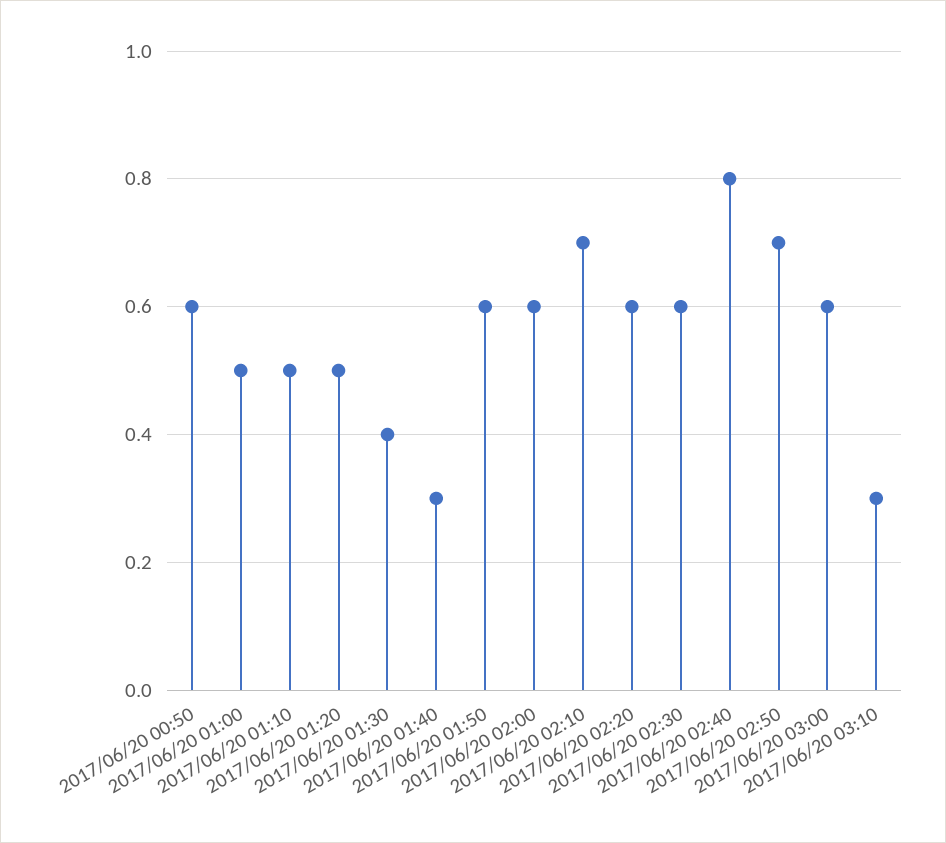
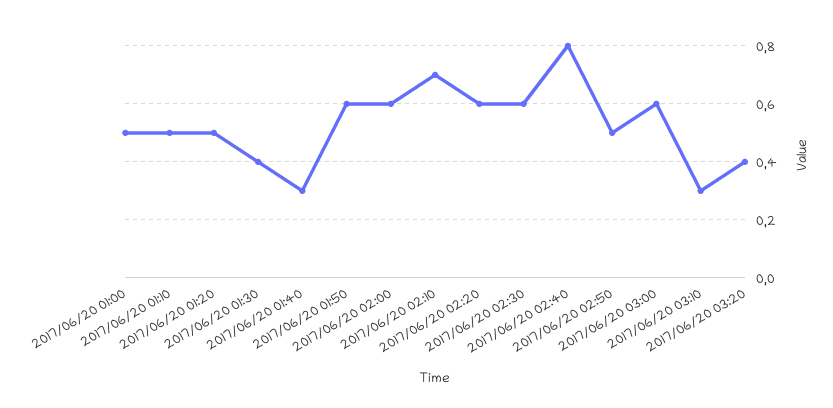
2017/06/20 00:50: 0.6 -> none
2017/06/20 02:50: 0.7 -> 0.5
2017/06/20 03:20: none -> 0.4

